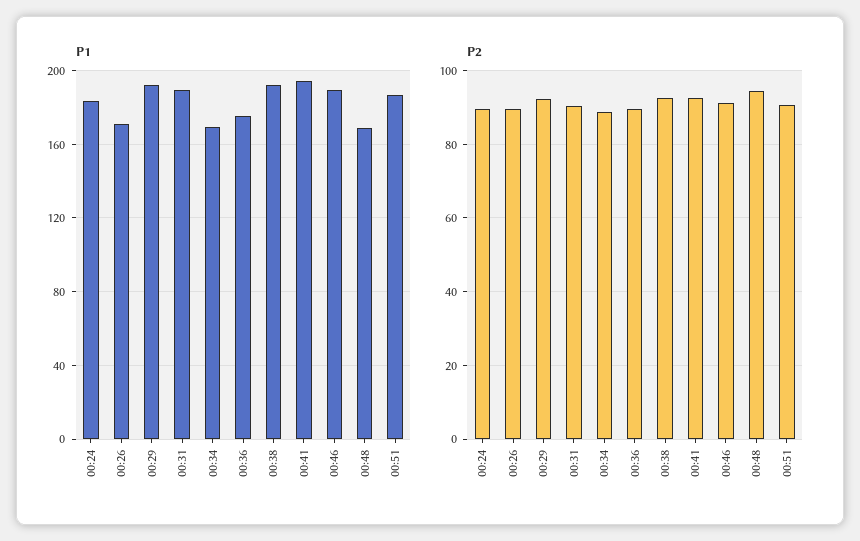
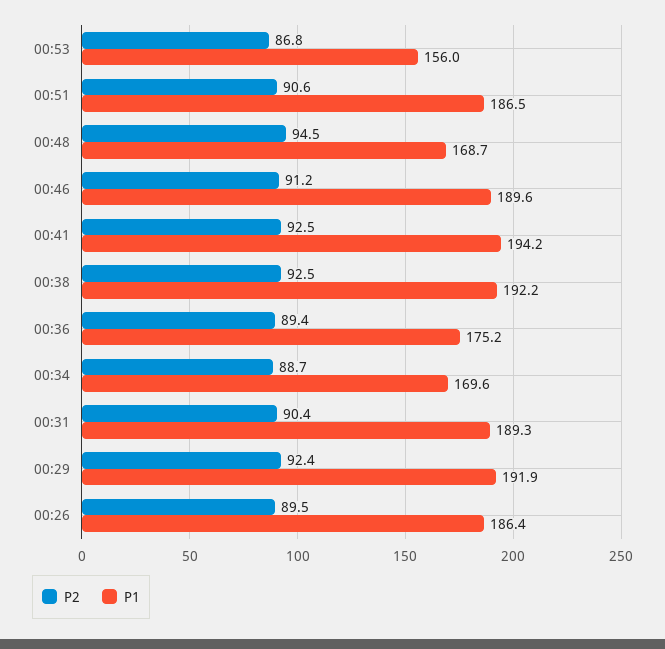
P1, 00:24: 185 -> none
P1, 00:26: 170 -> 186.4
P2, 00:24: 90 -> none
P2, 00:53: none -> 86.8
P1, 00:53: none -> 156

